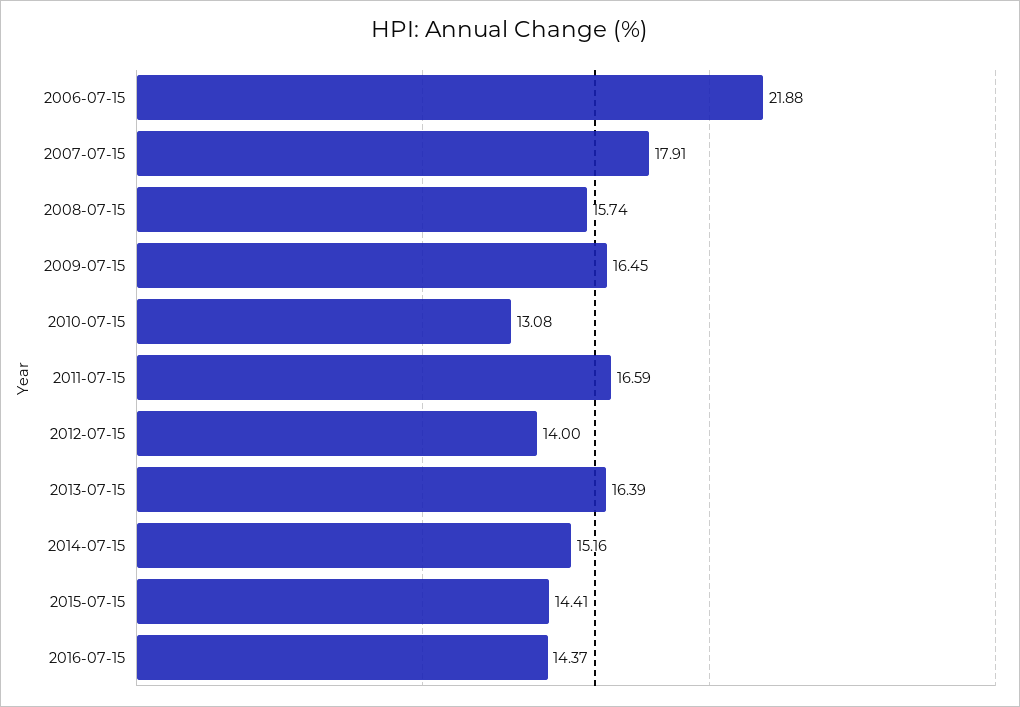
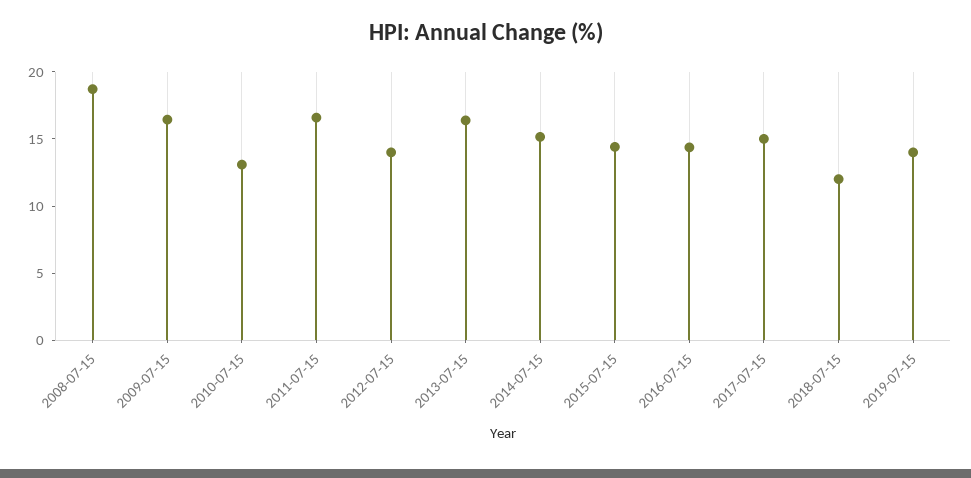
2006-07-15: 21.88 -> none
2007-07-15: 17.91 -> none
2008-07-15: 15.74 -> 19
2017-07-15: none -> 15
2018-07-15: none -> 12
2019-07-15: none -> 14

